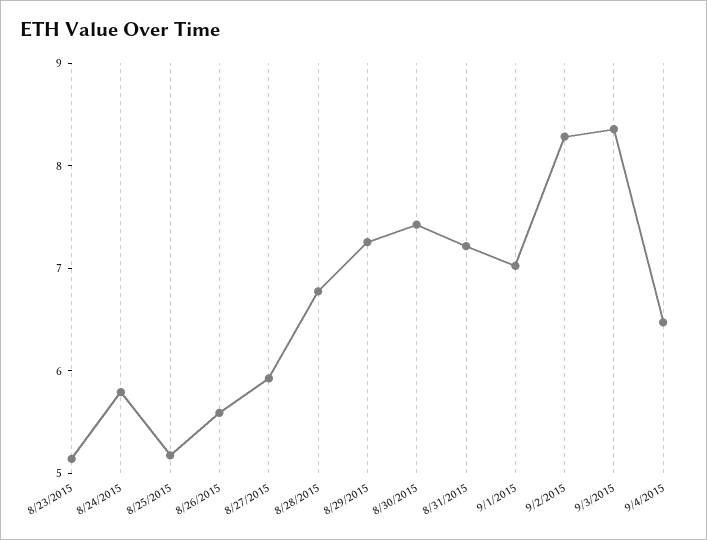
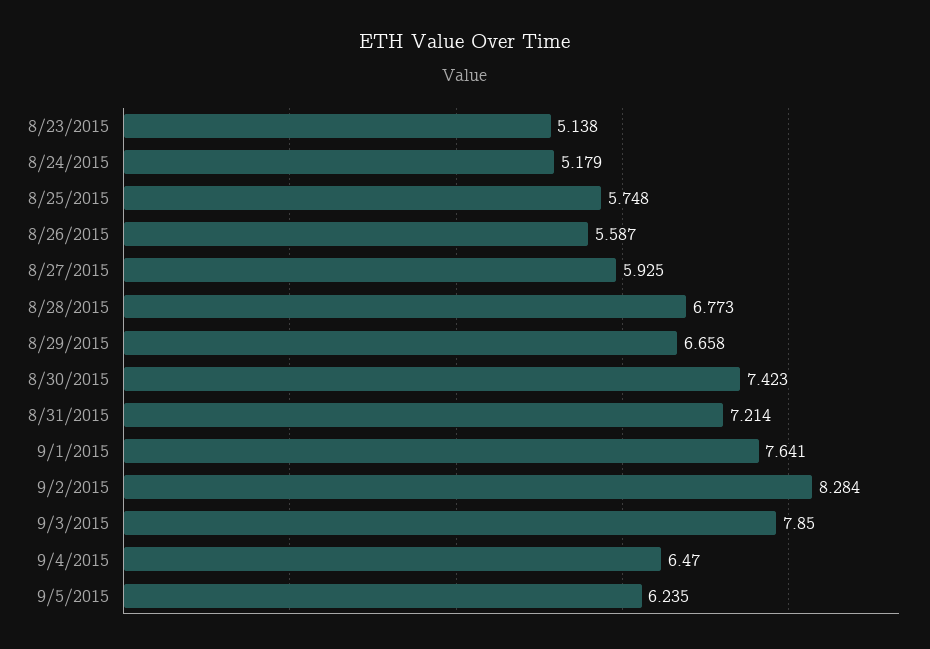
8/24/2015: 5.8 -> 5.179
8/25/2015: 5.2 -> 5.748
8/29/2015: 7.2 -> 6.658
9/1/2015: 7 -> 7.641
9/3/2015: 8.4 -> 7.85
9/5/2015: none -> 6.235

